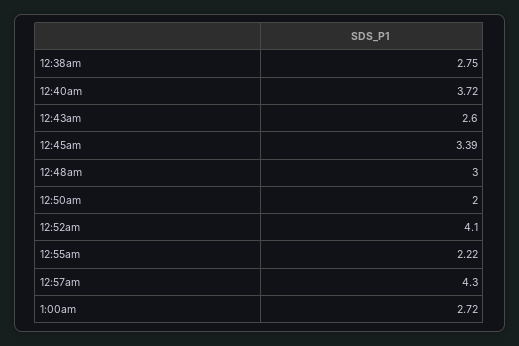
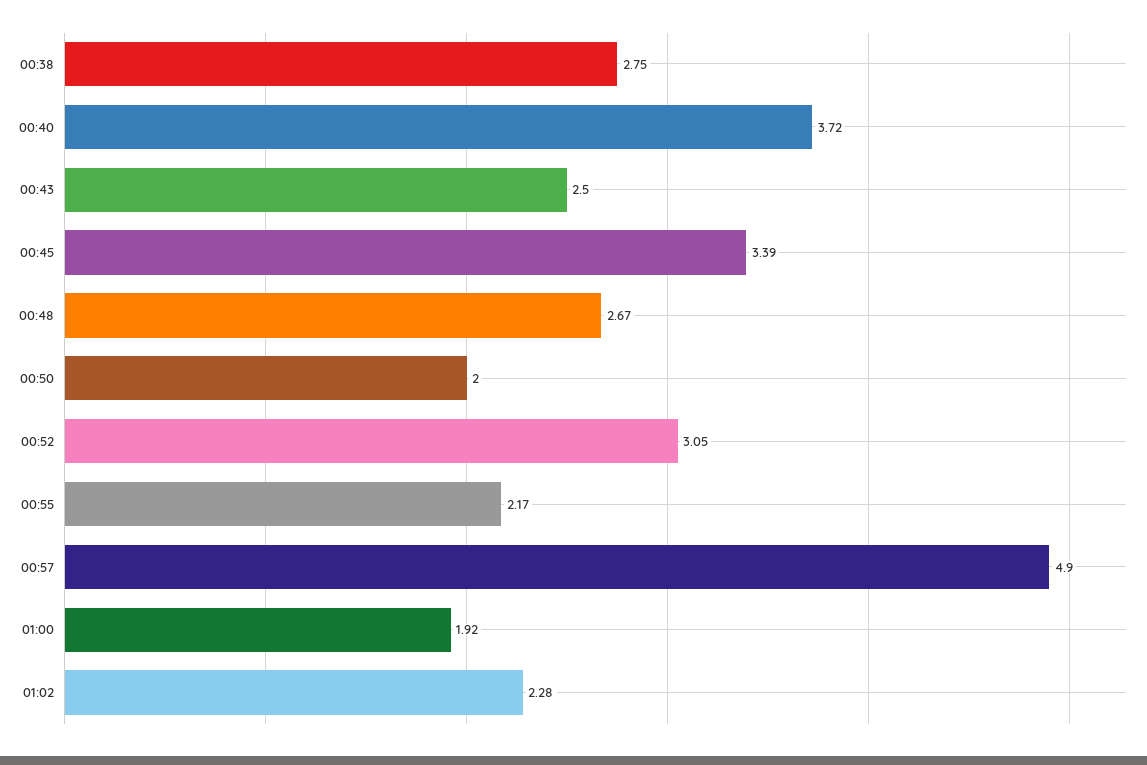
12:43am: 2.6 -> 2.5
12:48am: 3 -> 2.67
12:52am: 4.1 -> 3.05
12:55am: 2.22 -> 2.17
12:57am: 4.3 -> 4.9
1:00am: 2.72 -> 1.92
01:02: none -> 2.28

